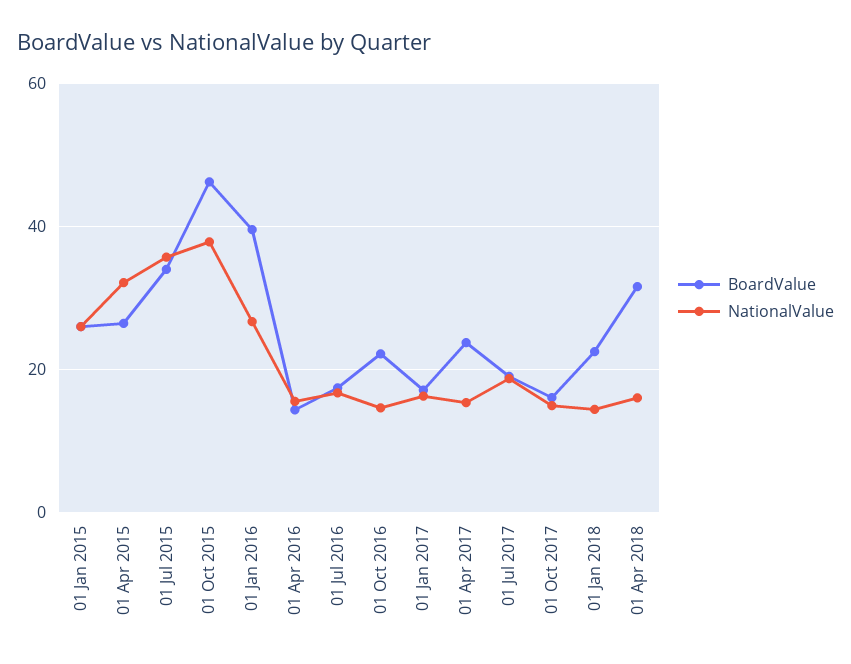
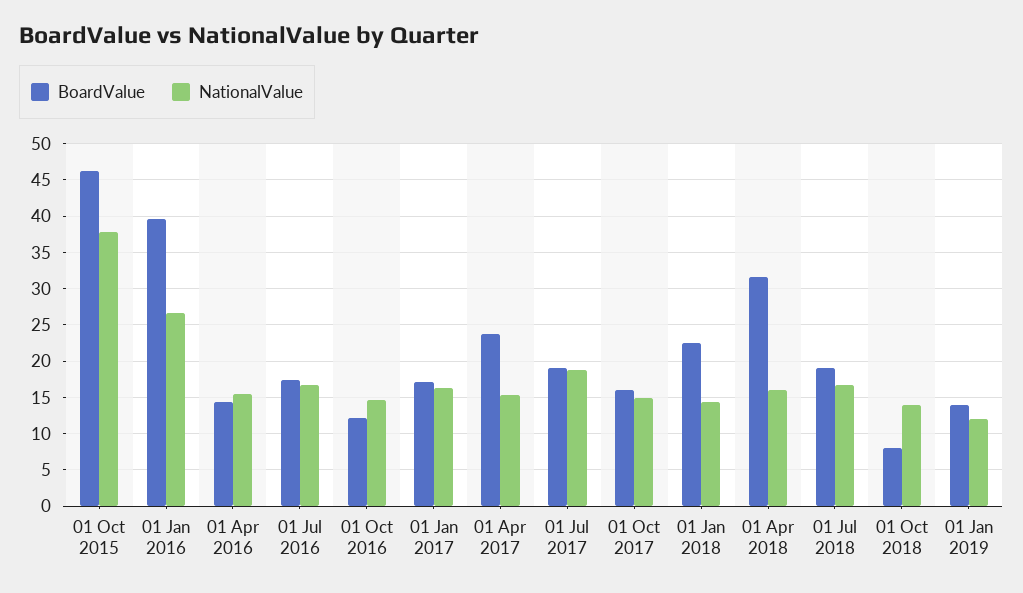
BoardValue, 01 Jan 2015: 26 -> none
NationalValue, 01 Jan 2015: 26 -> none
BoardValue, 01 Apr 2015: 26 -> none
NationalValue, 01 Apr 2015: 32 -> none
BoardValue, 01 Jul 2015: 34 -> none
NationalValue, 01 Jul 2015: 36 -> none
BoardValue, 01 Oct 2016: 22 -> 12
BoardValue, 01 Jul 2018: none -> 19
NationalValue, 01 Jul 2018: none -> 17
BoardValue, 01 Oct 2018: none -> 8
NationalValue, 01 Oct 2018: none -> 14
BoardValue, 01 Jan 2019: none -> 14
NationalValue, 01 Jan 2019: none -> 12

